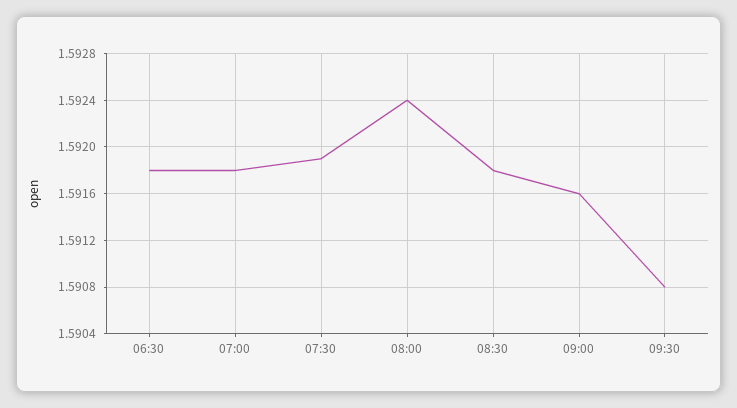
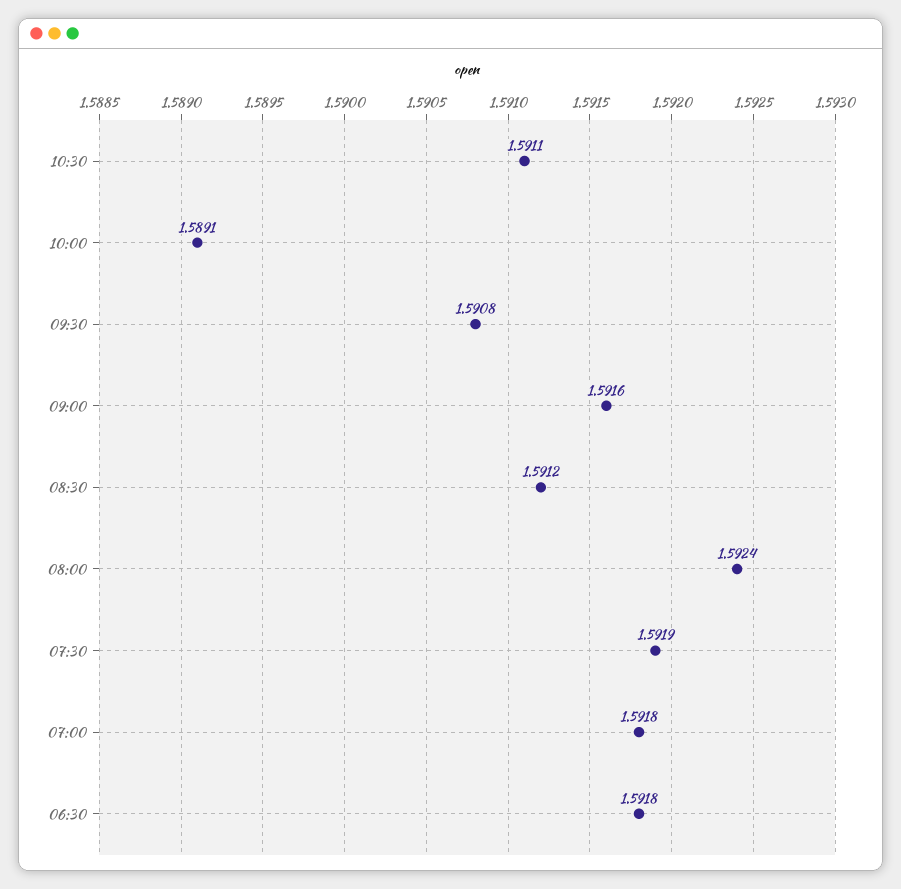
08:30: 1.5918 -> 1.5912
10:30: none -> 1.5911
10:00: none -> 1.5891

